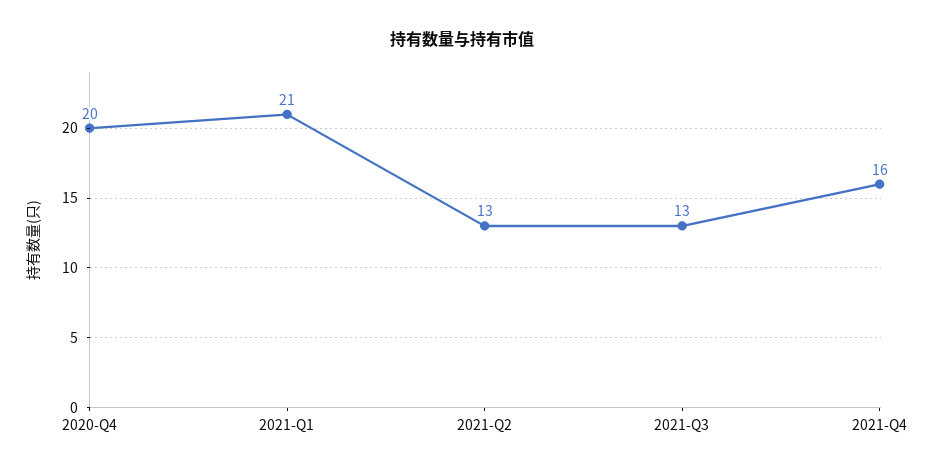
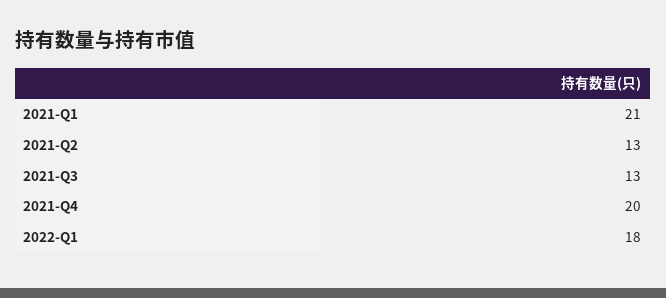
2020-Q4: 20 -> none
2021-Q4: 16 -> 20
2022-Q1: none -> 18

